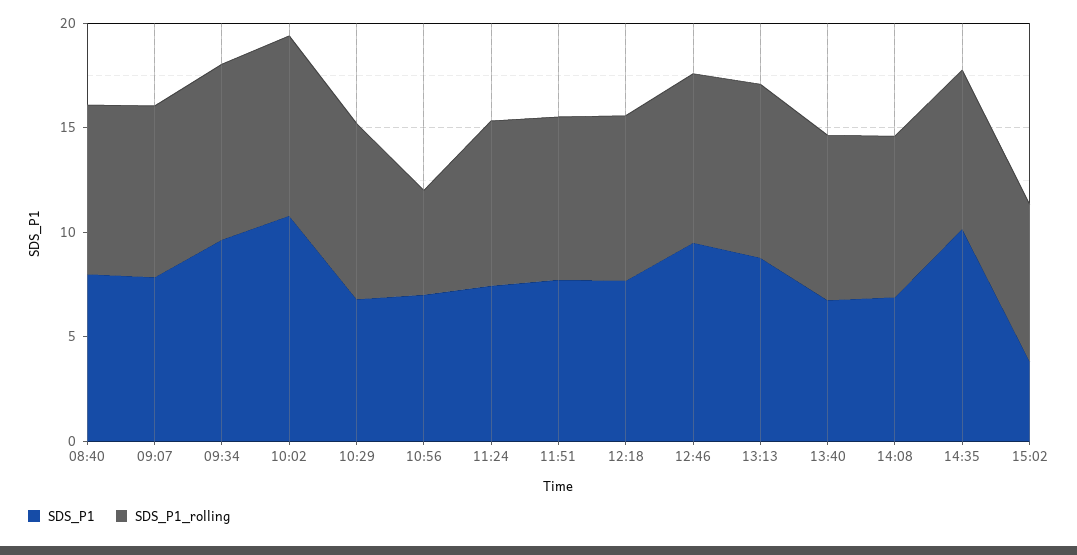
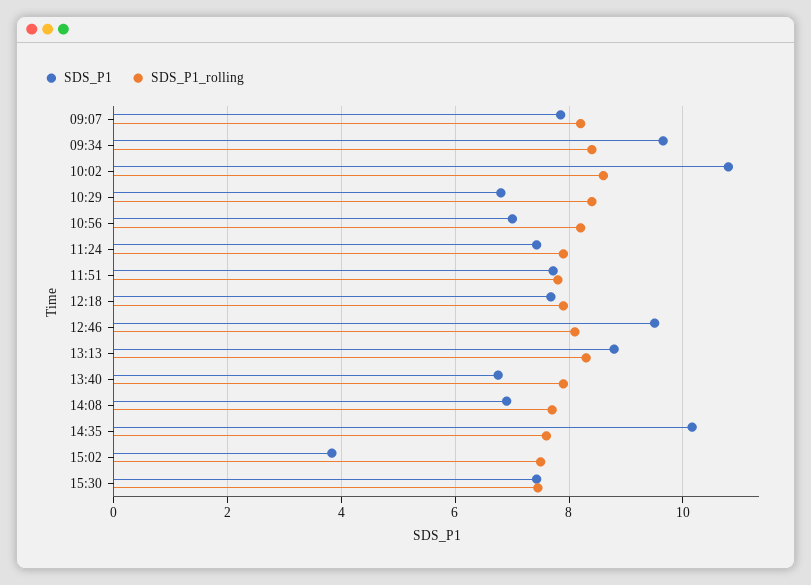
SDS_P1, 08:40: 8 -> none
SDS_P1_rolling, 08:40: 8 -> none
SDS_P1_rolling, 10:56: 5 -> 8.2
SDS_P1, 15:30: none -> 7.4
SDS_P1_rolling, 15:30: none -> 7.4

